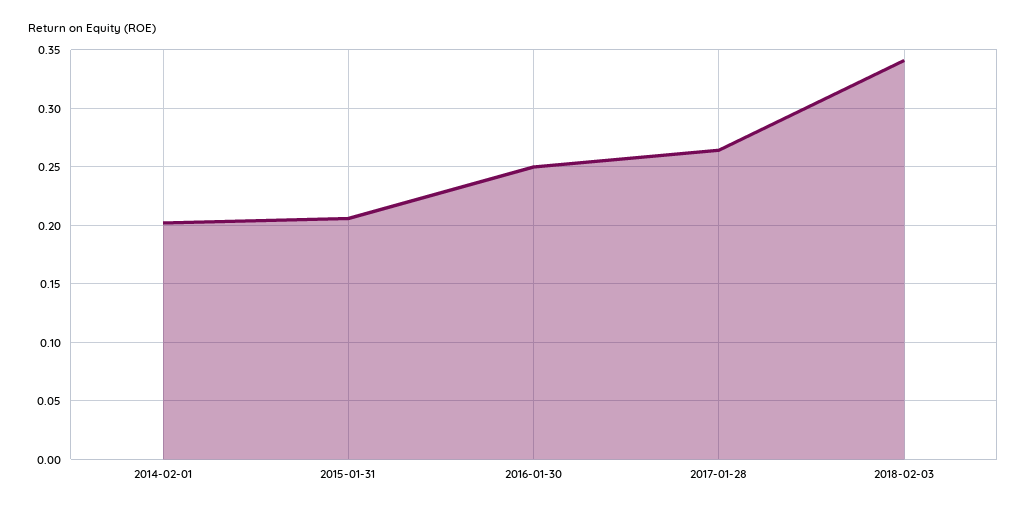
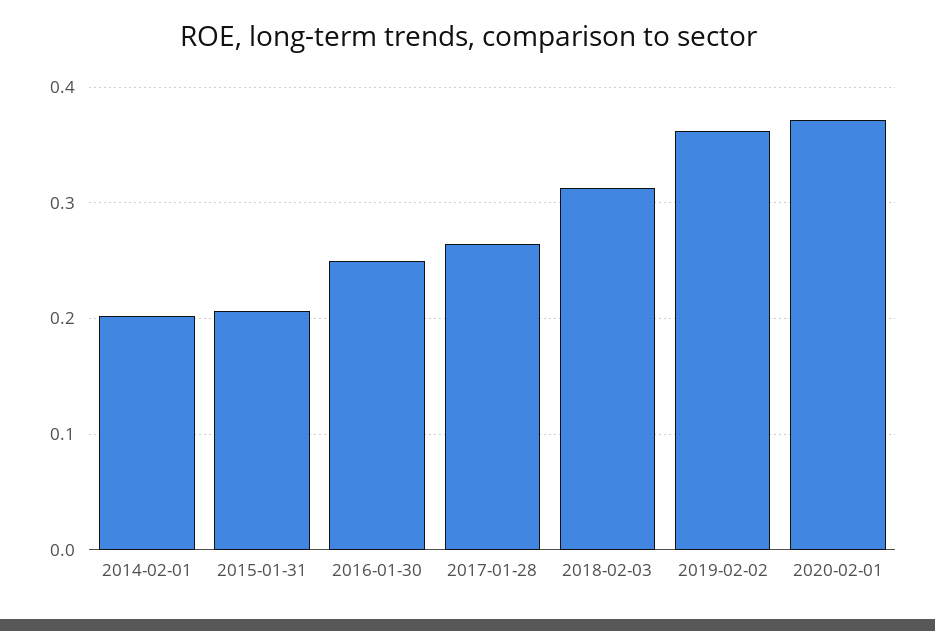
2018-02-03: 0.34 -> 0.31
2019-02-02: none -> 0.36
2020-02-01: none -> 0.37

